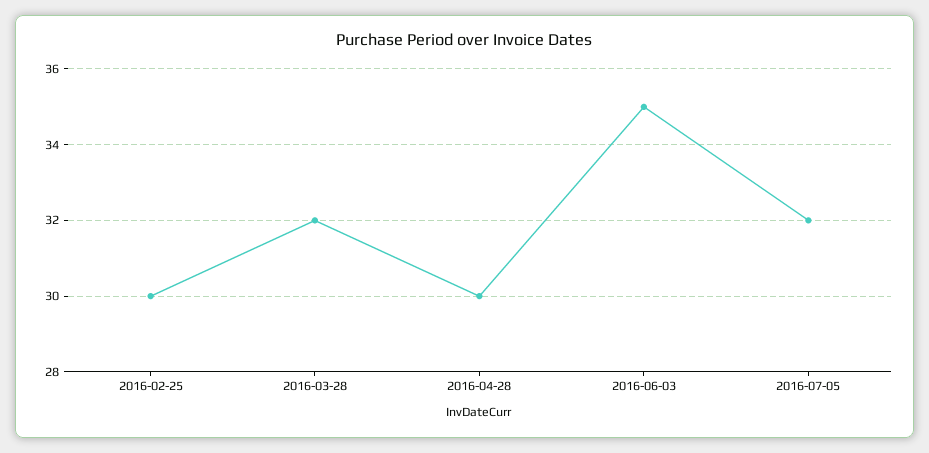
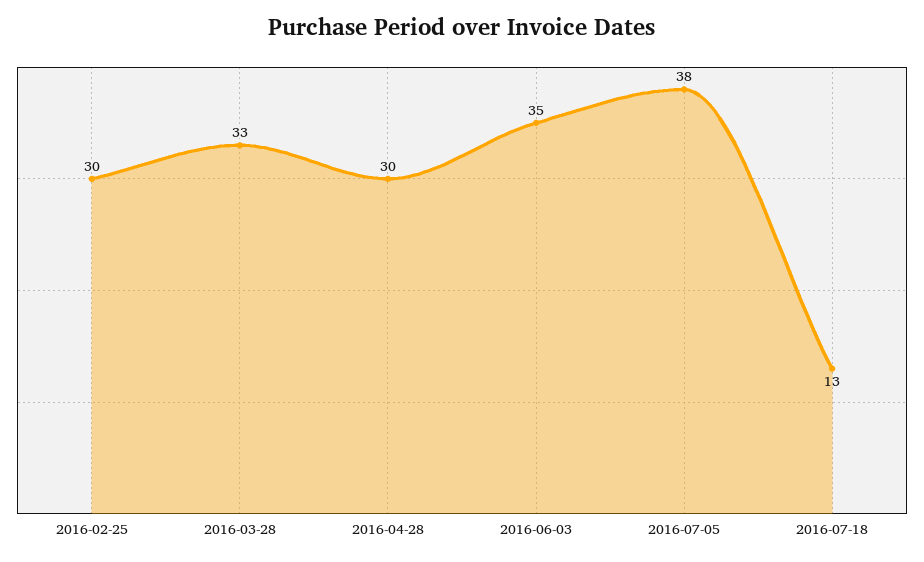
2016-03-28: 32 -> 33
2016-07-05: 32 -> 38
2016-07-18: none -> 13

